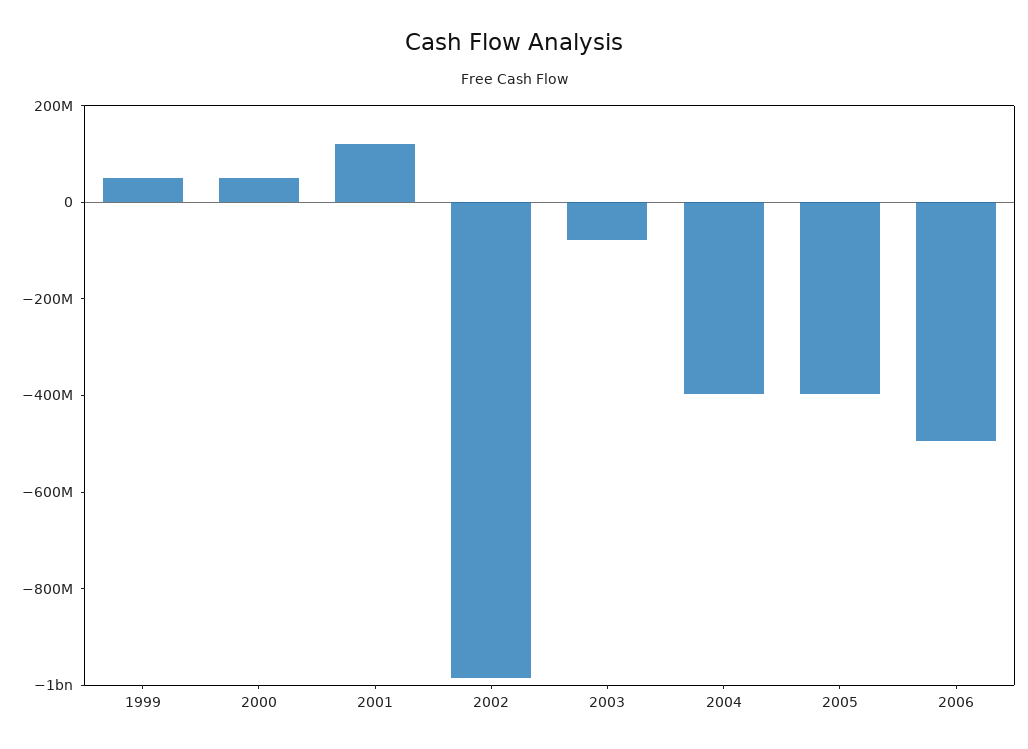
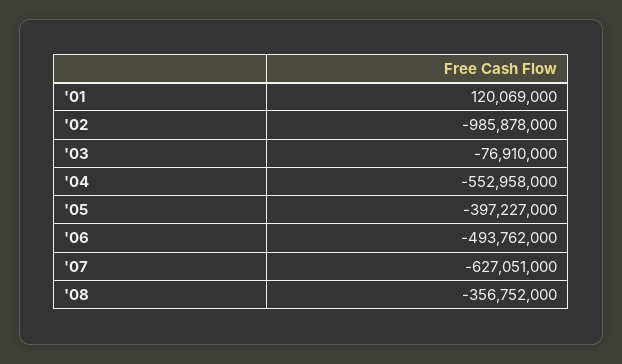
1999: 50000000 -> none
2000: 50000000 -> none
2004: -400000000 -> -552958000
'07: none -> -627051000
'08: none -> -356752000

